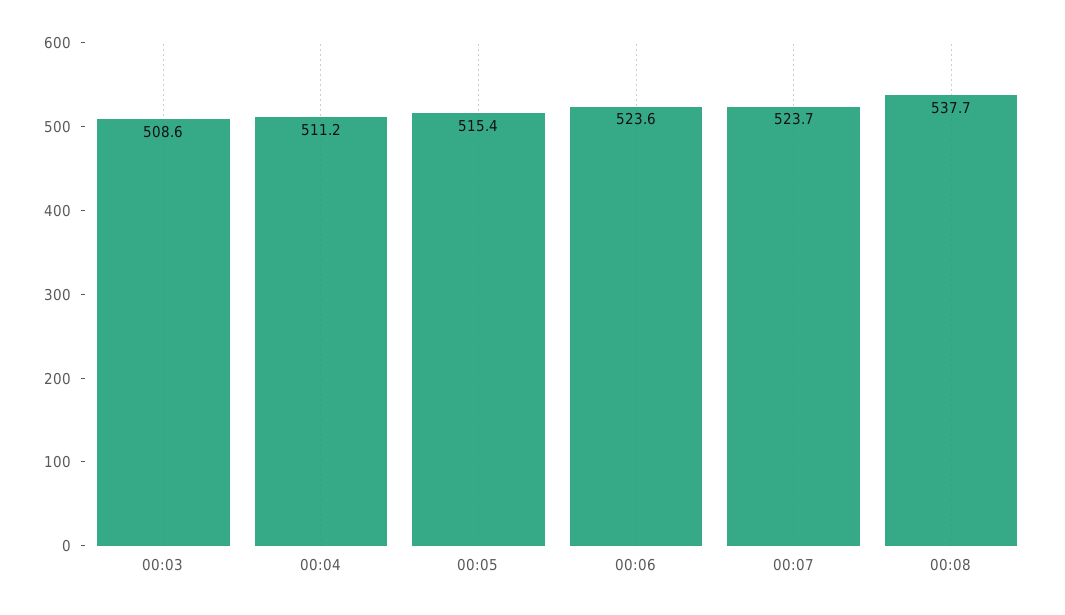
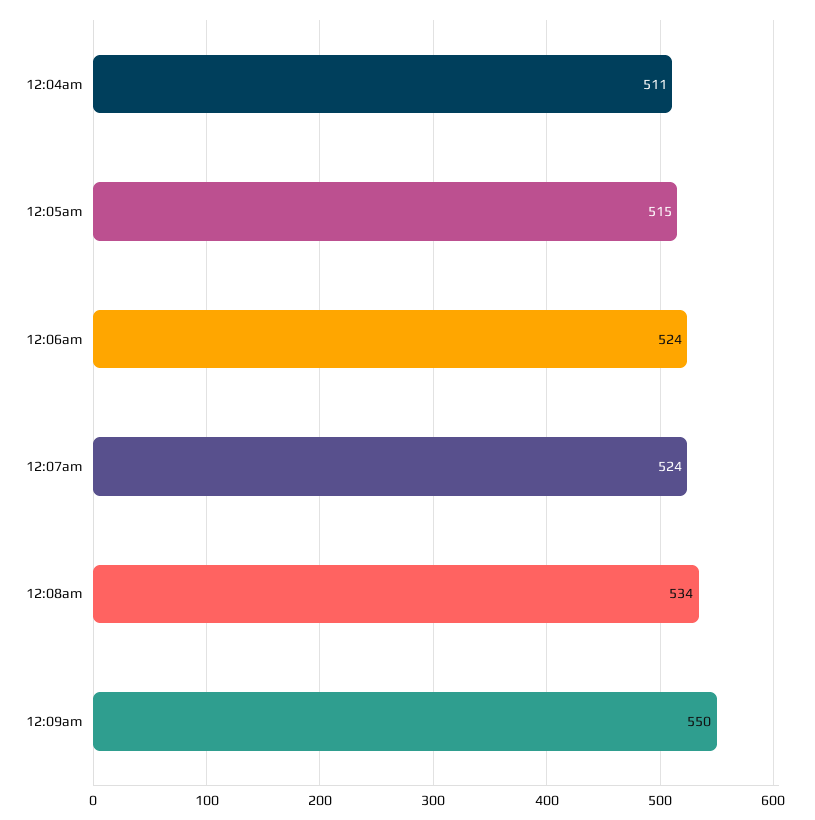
00:03: 508.6 -> none
00:08: 537.7 -> 534
12:09am: none -> 550

